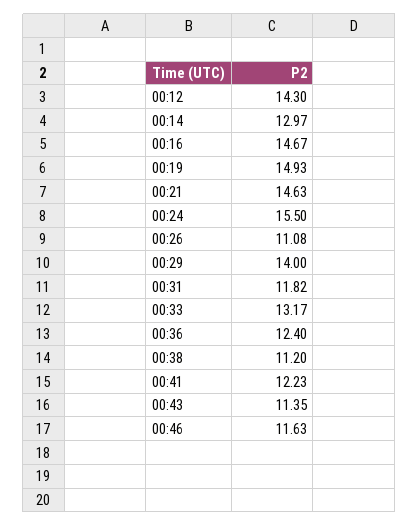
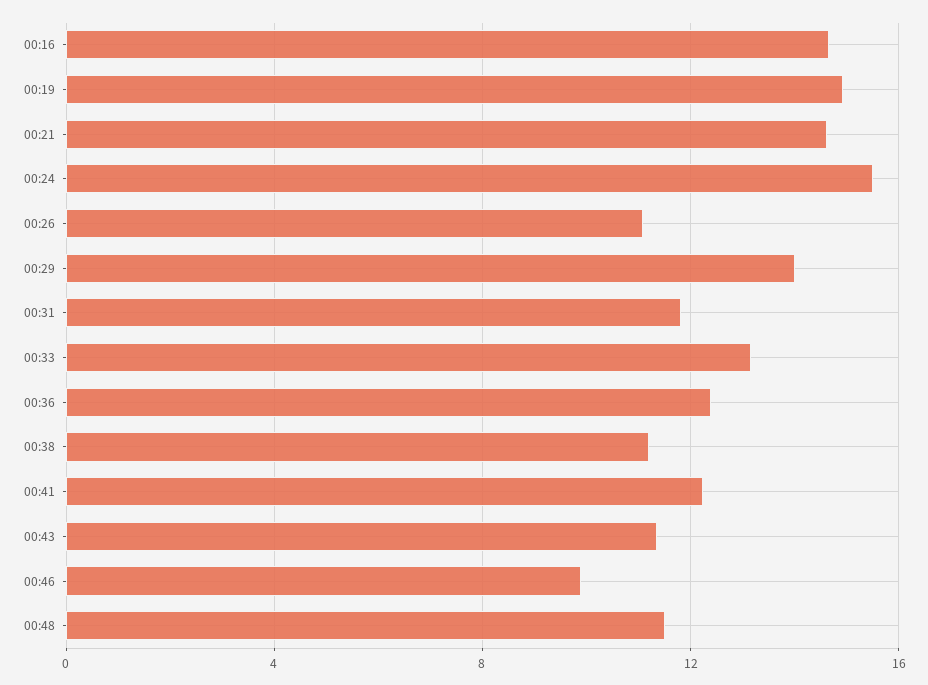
00:12: 14.3 -> none
00:14: 12.97 -> none
00:46: 11.63 -> 10
00:48: none -> 11.5

